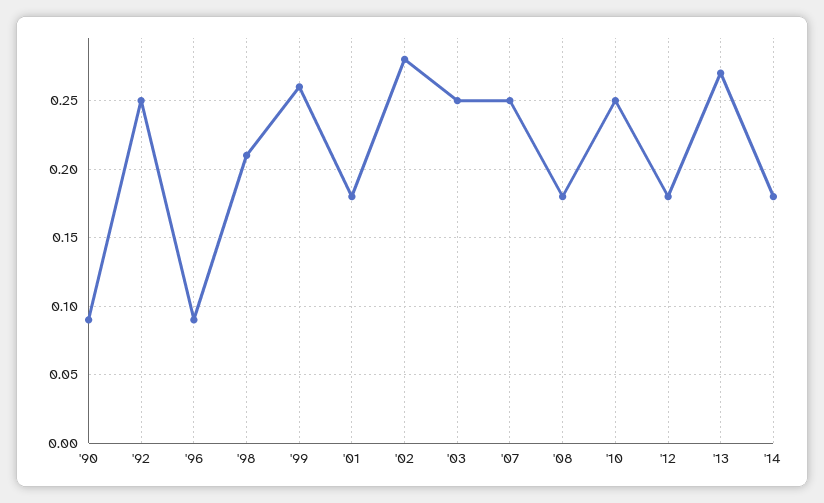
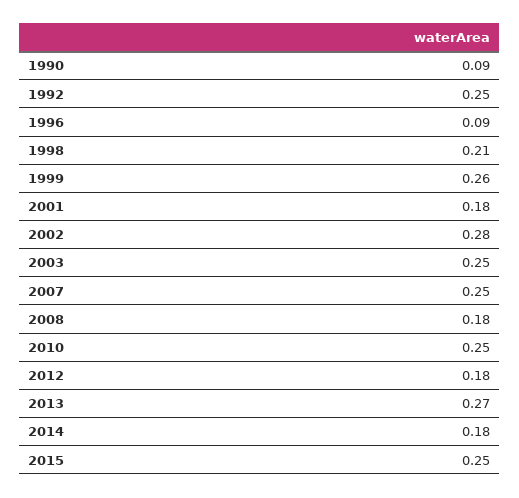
2015: none -> 0.25

